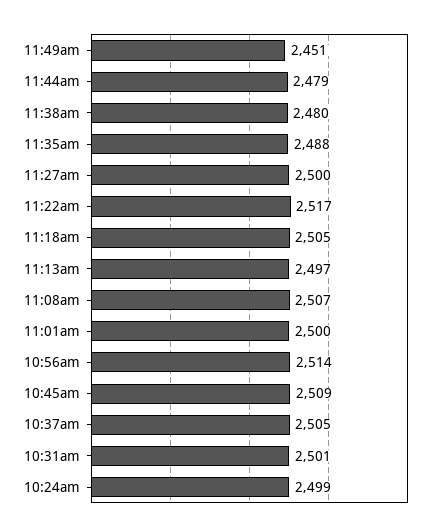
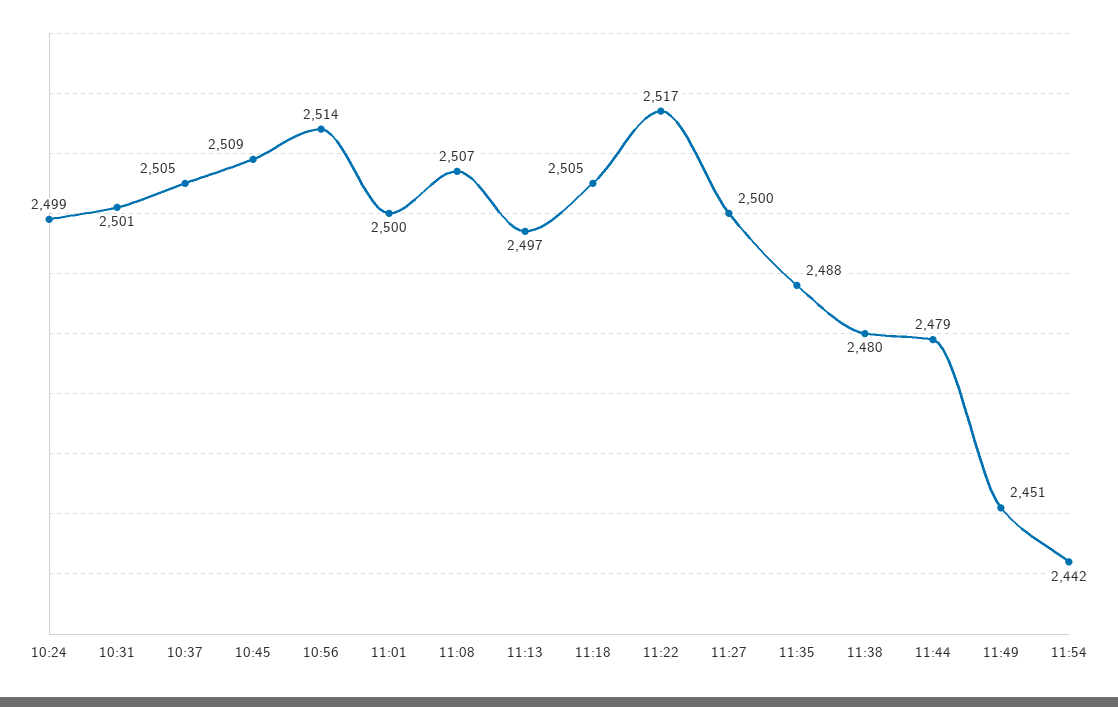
11:54: none -> 2442

